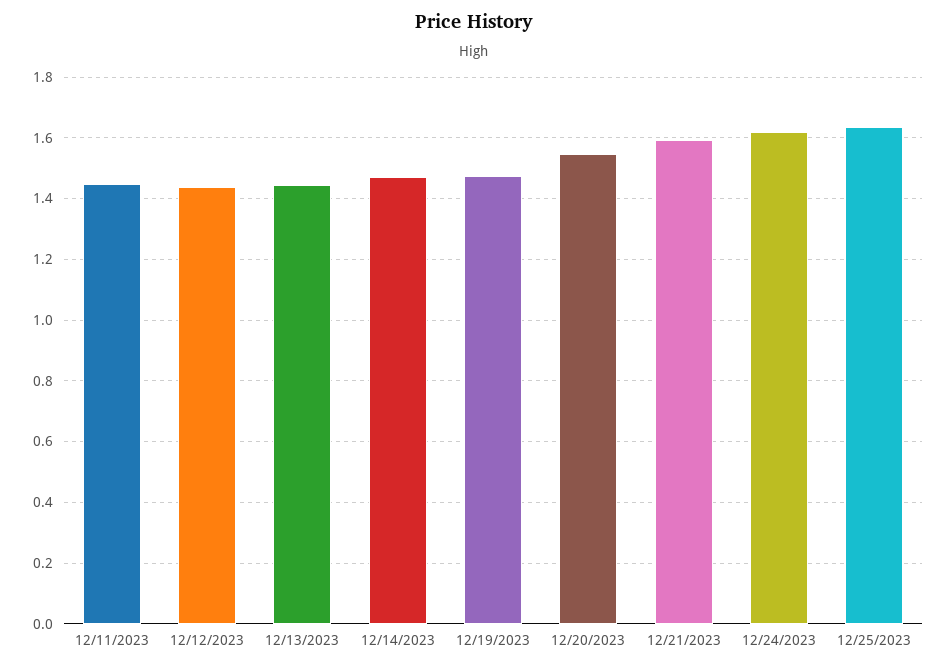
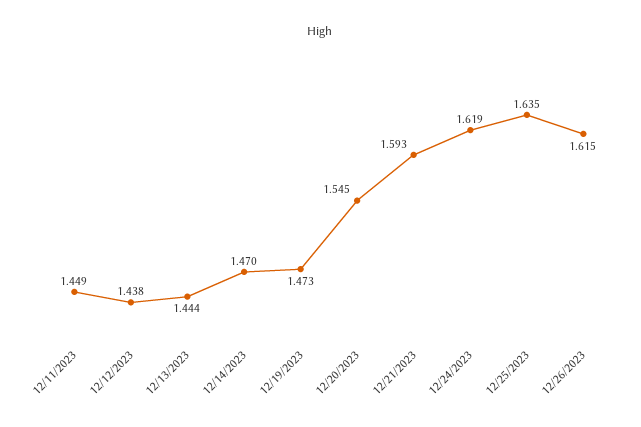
12/26/2023: none -> 1.615

